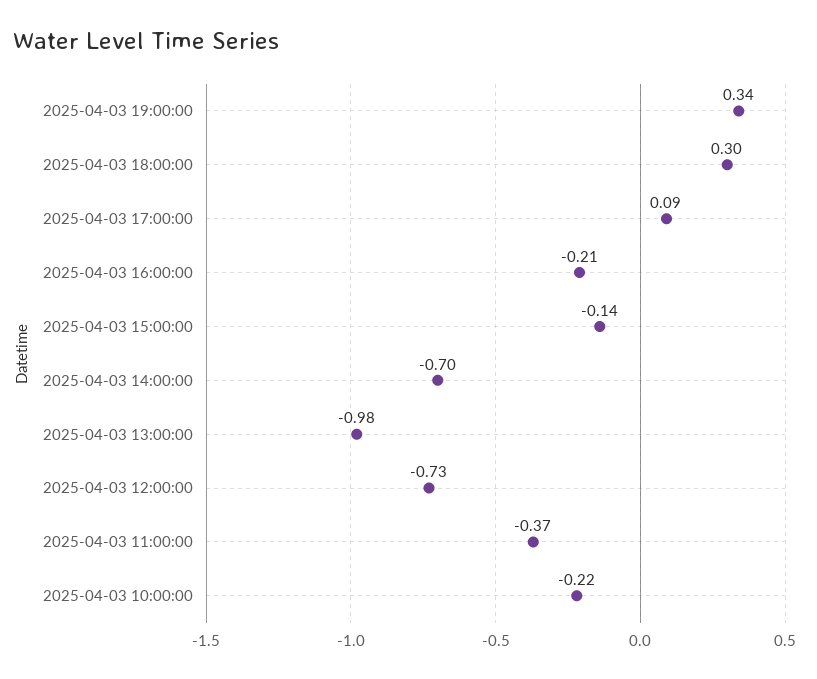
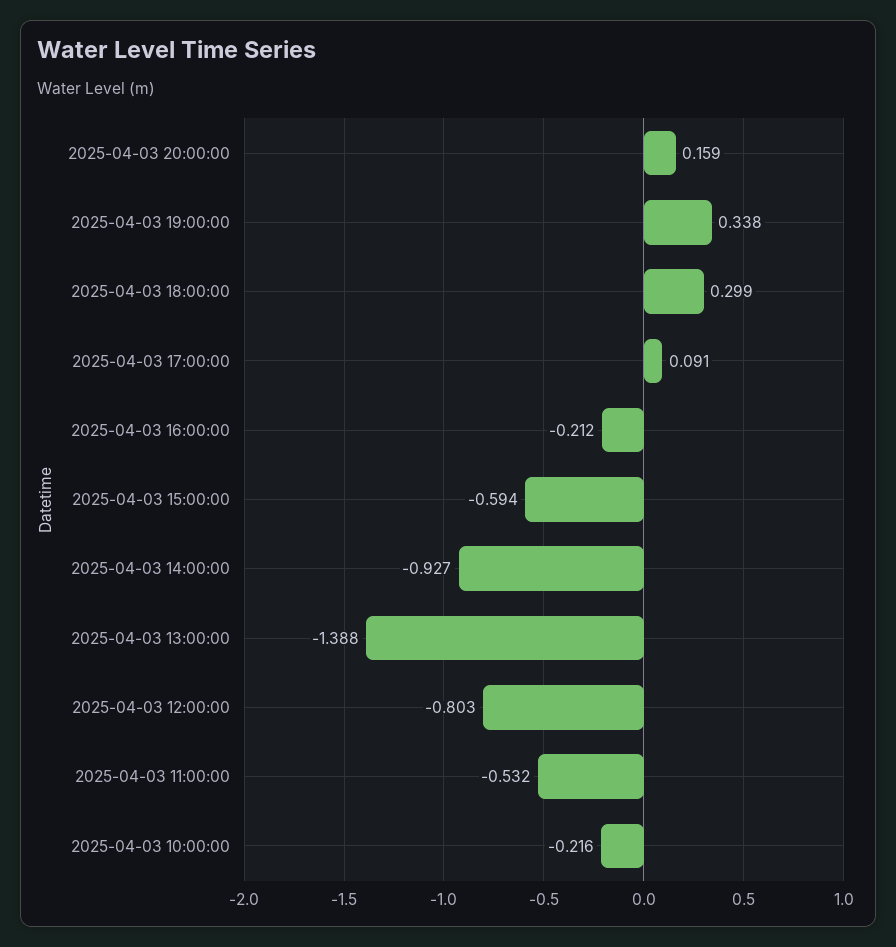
2025-04-03 15:00:00: -0.14 -> -0.594
2025-04-03 14:00:00: -0.7 -> -0.927
2025-04-03 13:00:00: -0.98 -> -1.388
2025-04-03 12:00:00: -0.73 -> -0.803
2025-04-03 11:00:00: -0.37 -> -0.532
2025-04-03 20:00:00: none -> 0.159

